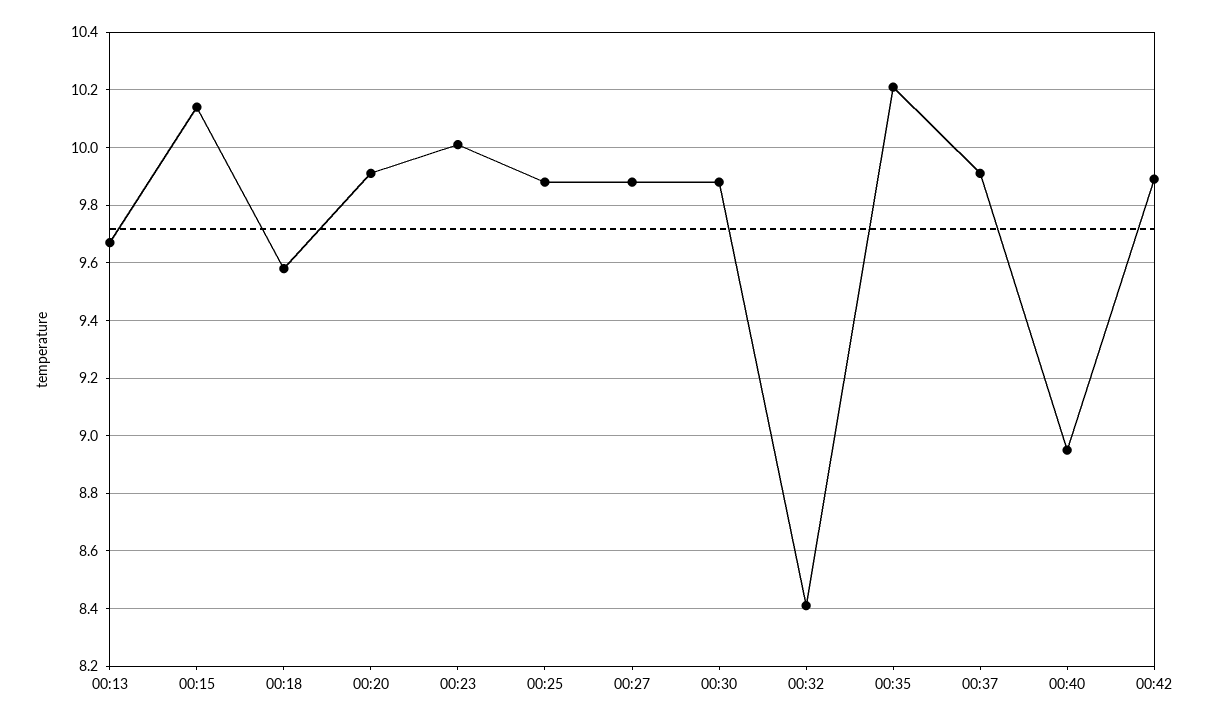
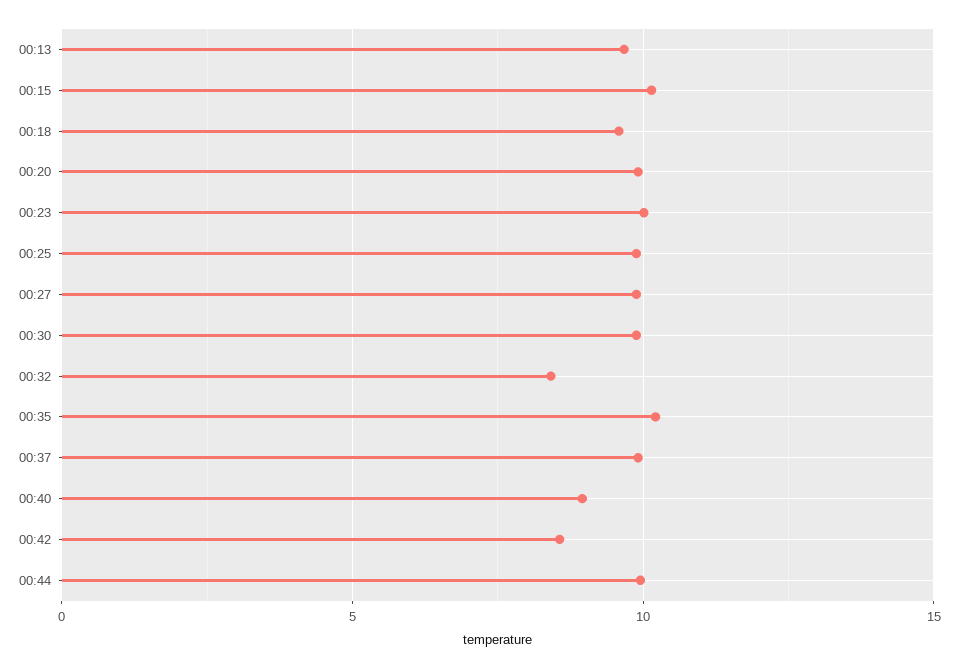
00:42: 9.9 -> 8.5
00:44: none -> 10

